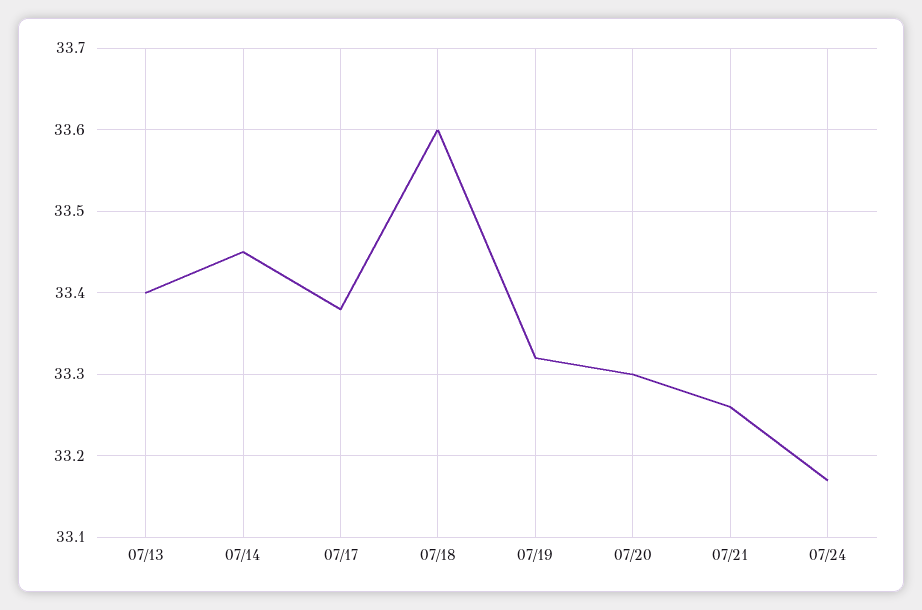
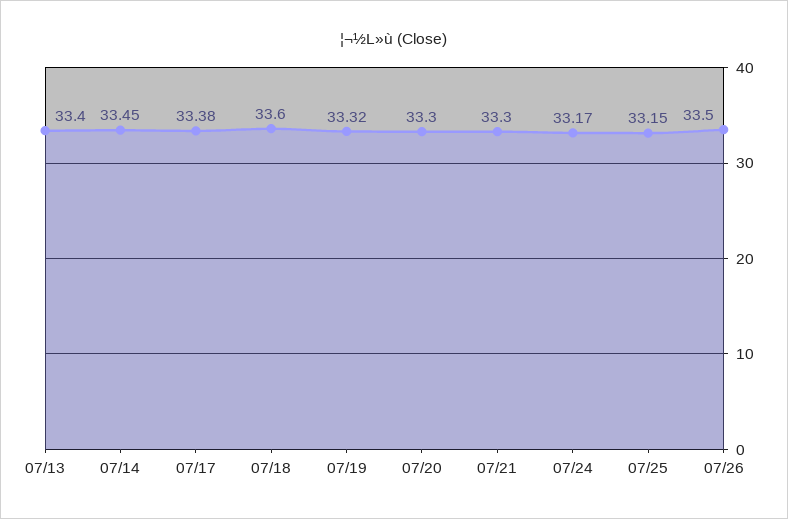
07/21: 33.26 -> 33.3
07/25: none -> 33.15
07/26: none -> 33.5

